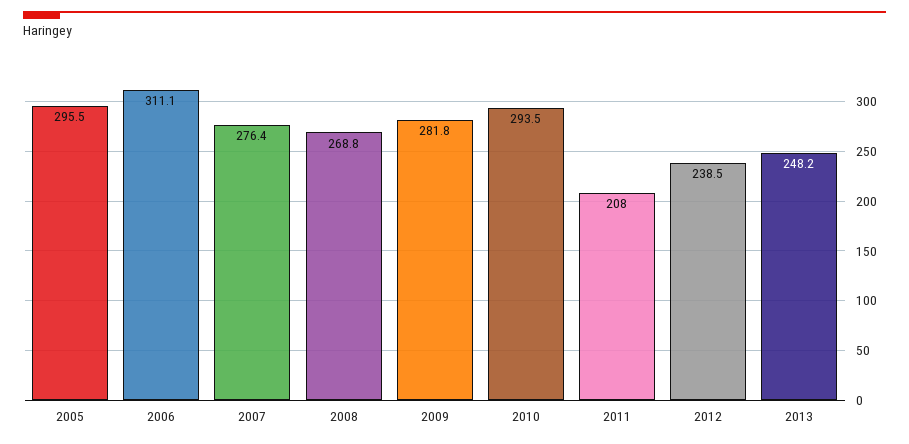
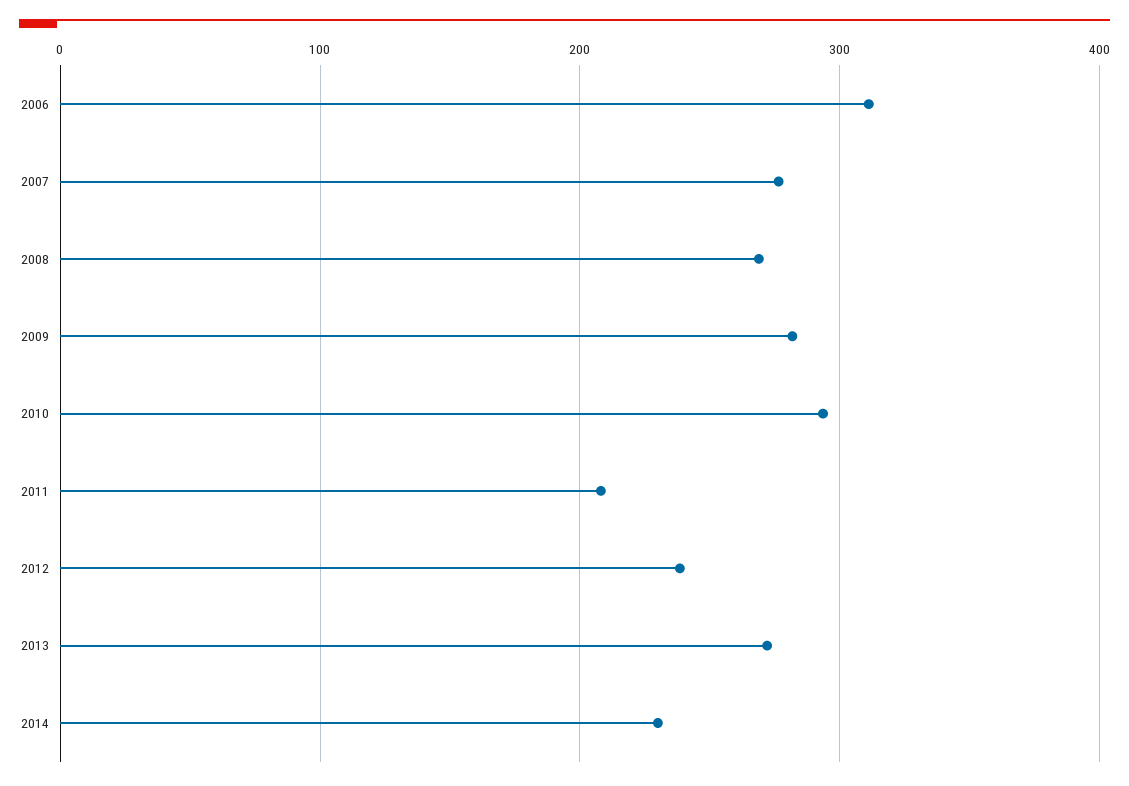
2005: 295.5 -> none
2013: 248.2 -> 270
2014: none -> 230

